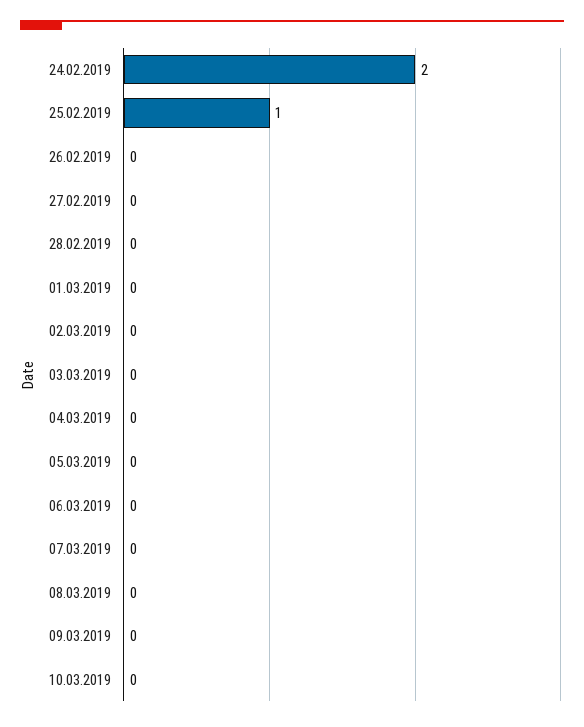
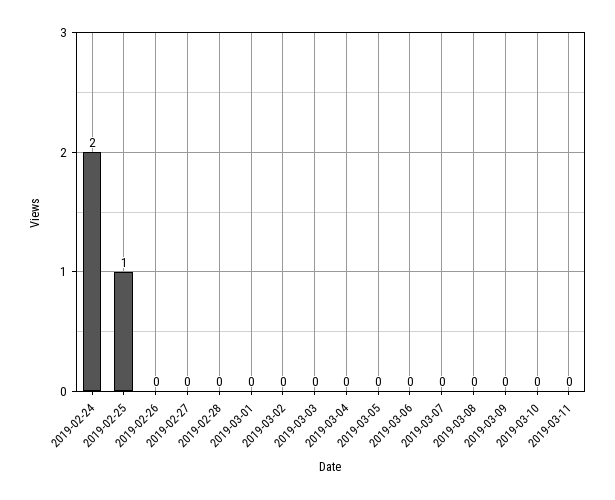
2019-03-11: none -> 0

